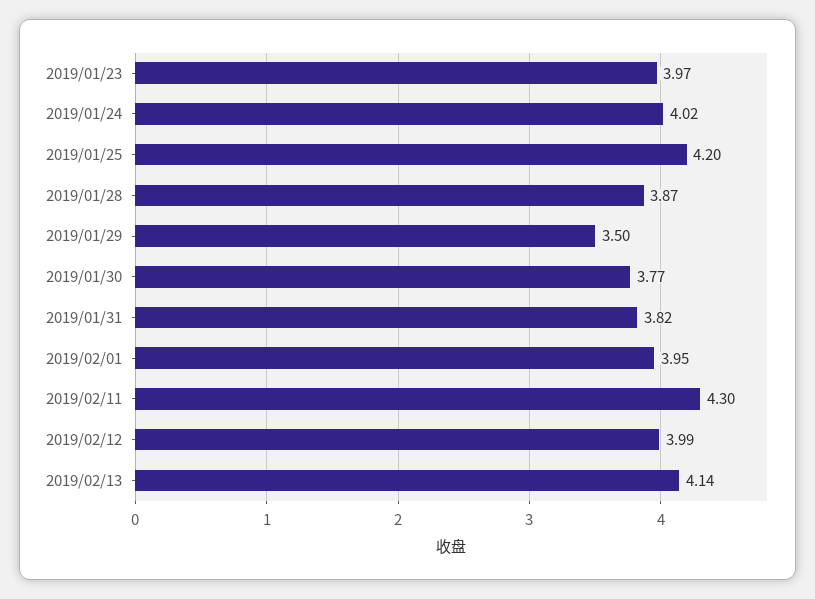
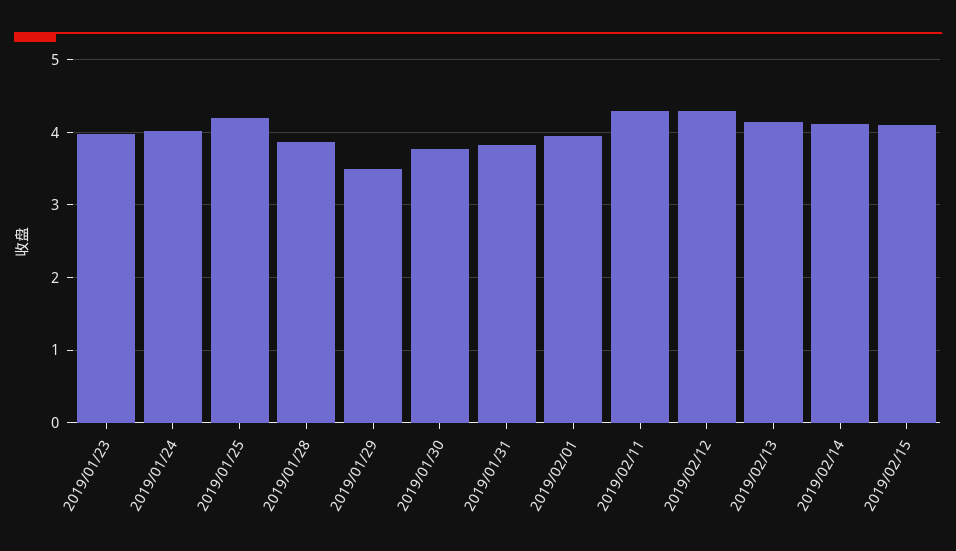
2019/02/12: 3.99 -> 4.3
2019/02/14: none -> 4.1
2019/02/15: none -> 4.1

